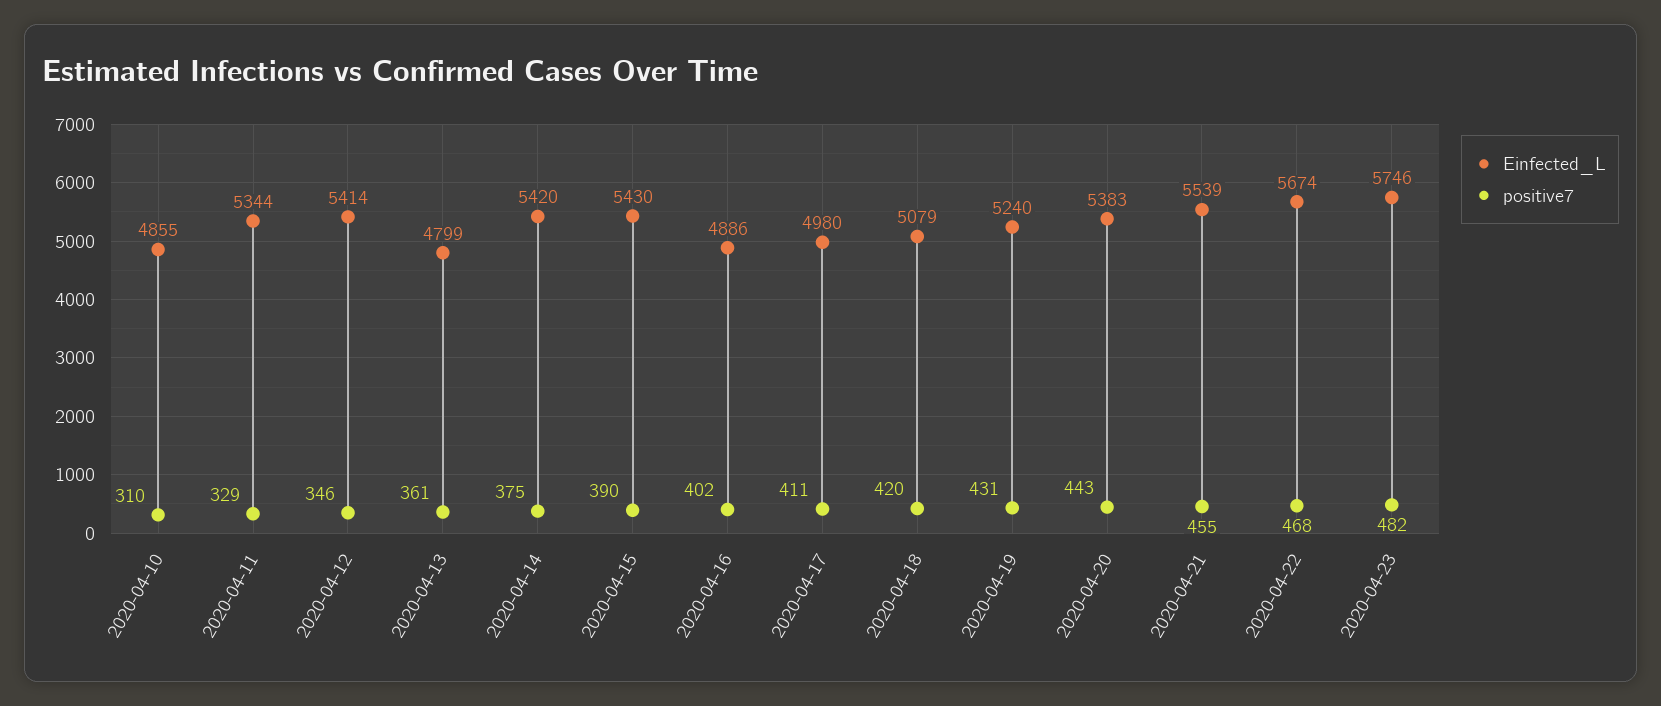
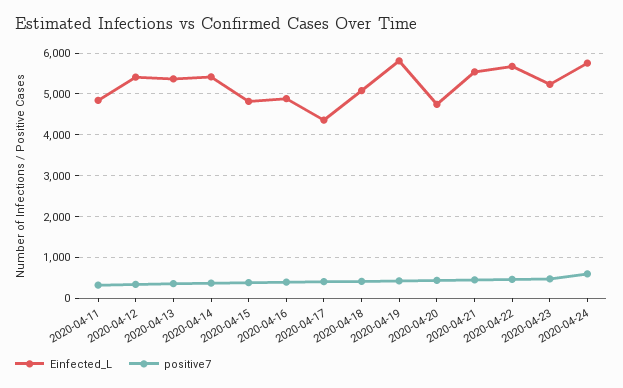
Einfected_L, 2020-04-10: 4855 -> none
positive7, 2020-04-10: 310 -> none
Einfected_L, 2020-04-11: 5344 -> 4800
Einfected_L, 2020-04-13: 4799 -> 5400
Einfected_L, 2020-04-15: 5430 -> 4800
Einfected_L, 2020-04-17: 4980 -> 4400
Einfected_L, 2020-04-19: 5240 -> 5800
Einfected_L, 2020-04-20: 5383 -> 4800
Einfected_L, 2020-04-23: 5746 -> 5200
Einfected_L, 2020-04-24: none -> 5800
positive7, 2020-04-24: none -> 600

